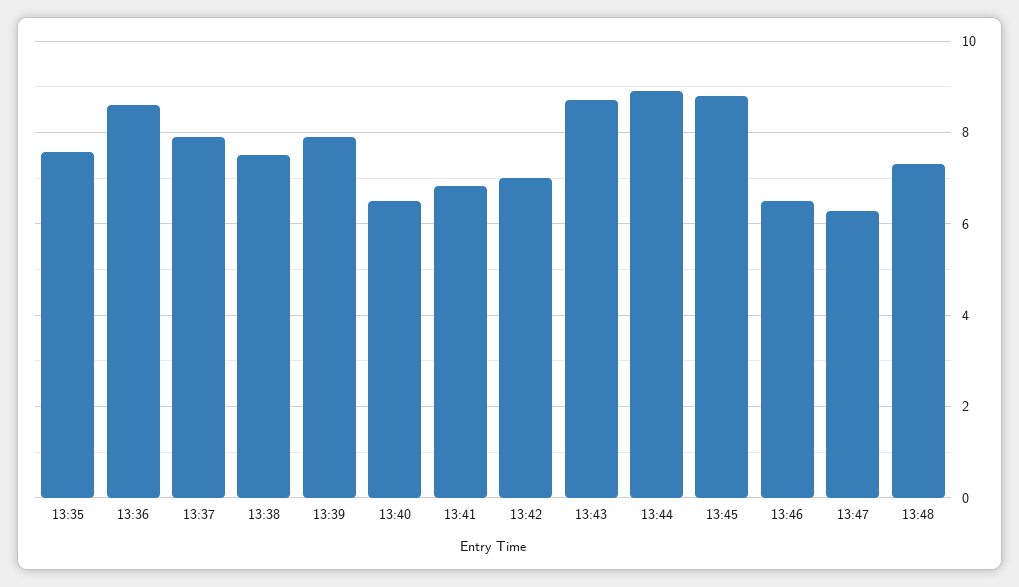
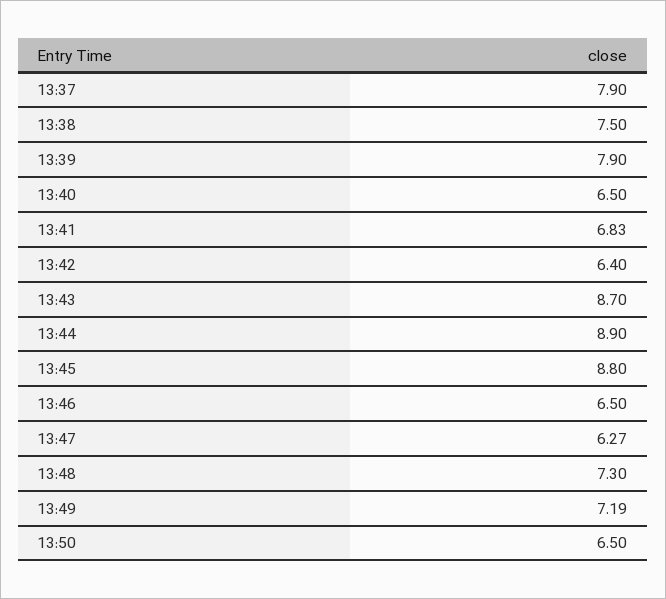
13:35: 7.6 -> none
13:36: 8.6 -> none
13:42: 7 -> 6.4
13:49: none -> 7.19
13:50: none -> 6.5

